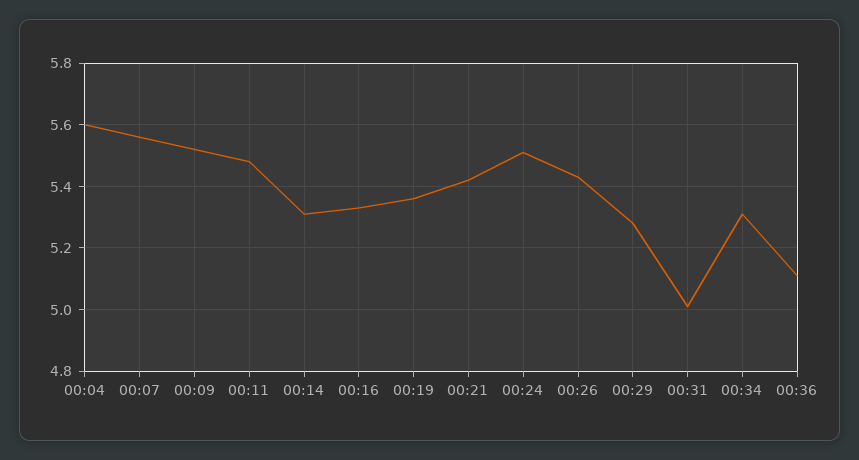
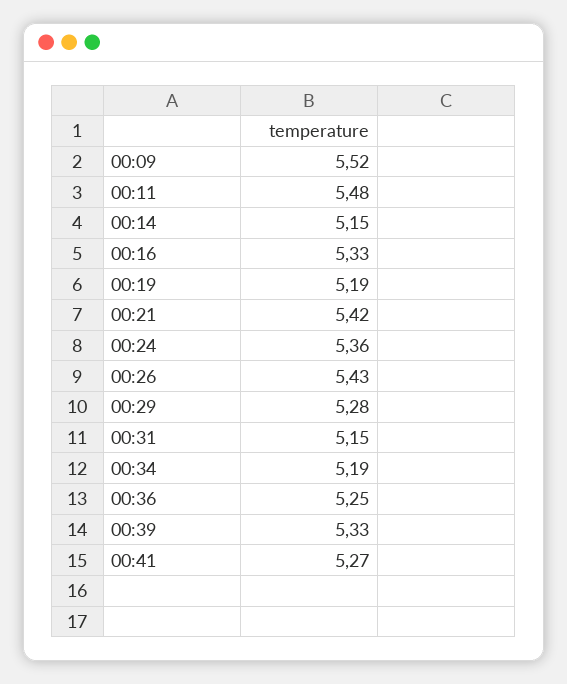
00:04: 5.6 -> none
00:07: 5.55 -> none
00:14: 5.3 -> 5.15
00:19: 5.35 -> 5.19
00:24: 5.5 -> 5.36
00:31: 5 -> 5.15
00:34: 5.3 -> 5.19
00:36: 5.1 -> 5.25
00:39: none -> 5.33
00:41: none -> 5.27

